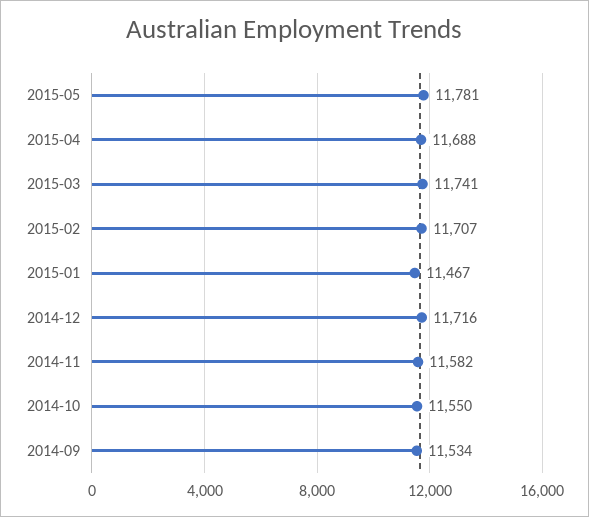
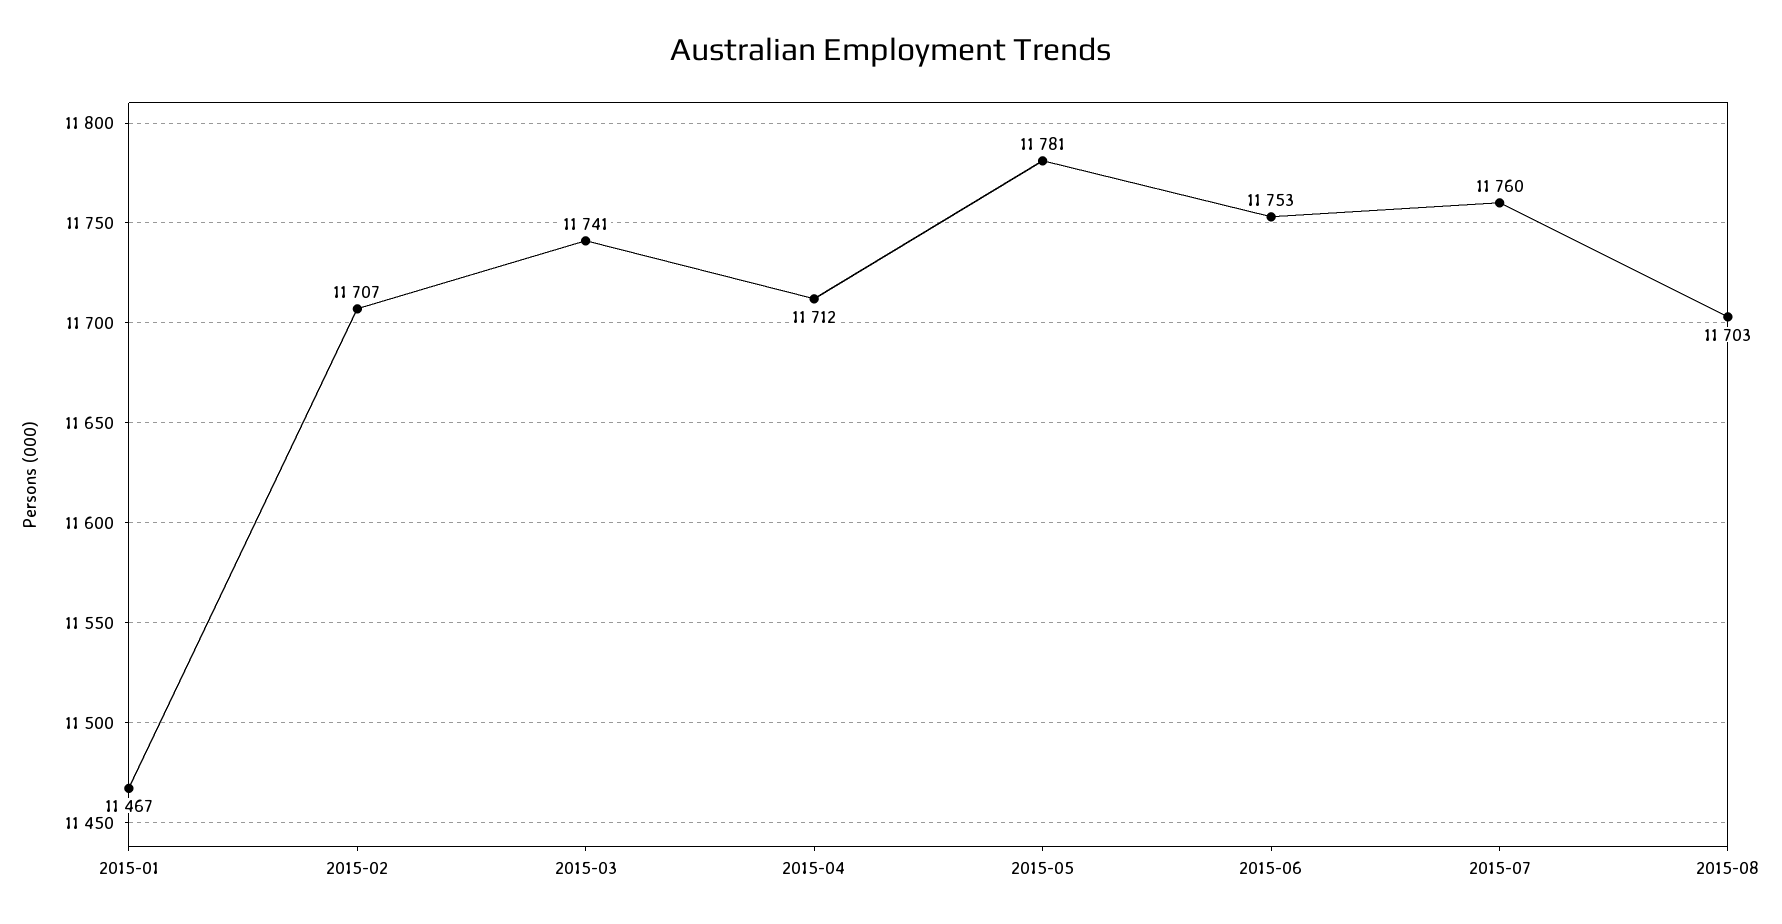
2015-04: 11688 -> 11712
2014-12: 11716 -> none
2014-11: 11582 -> none
2014-10: 11550 -> none
2014-09: 11534 -> none
2015-06: none -> 11753
2015-07: none -> 11760
2015-08: none -> 11703

